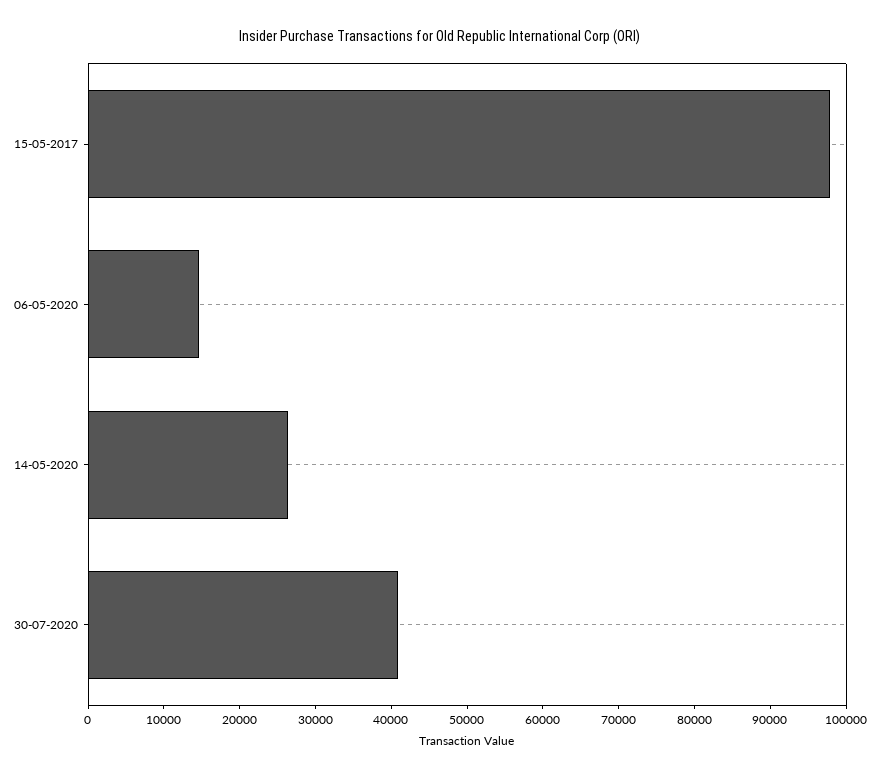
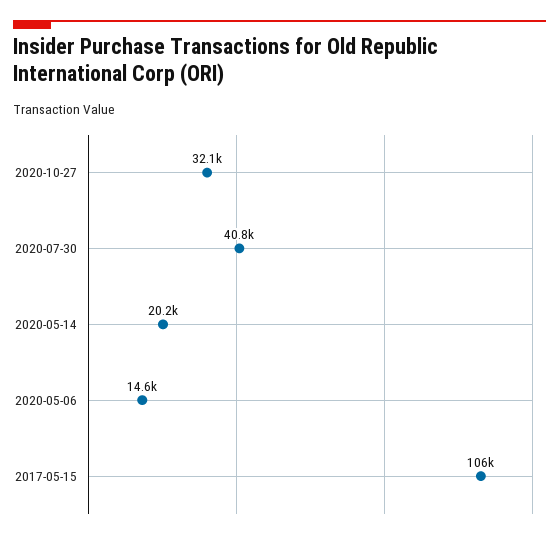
15-05-2017: 98000 -> 106000
14-05-2020: 26000 -> 20200
2020-10-27: none -> 32100

